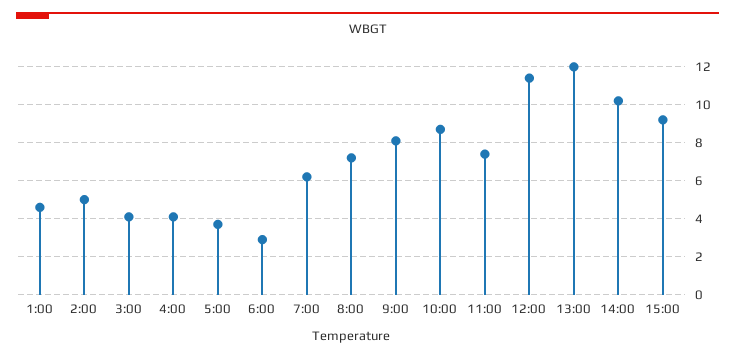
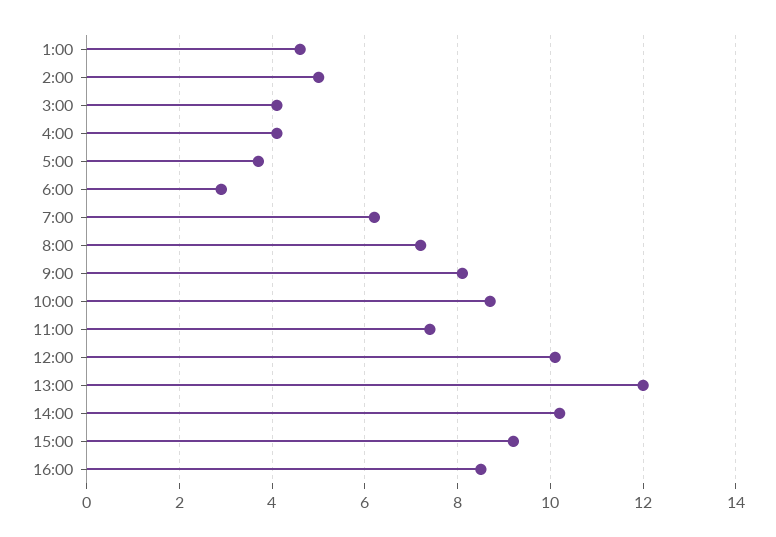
12:00: 11.5 -> 10
16:00: none -> 8.5

